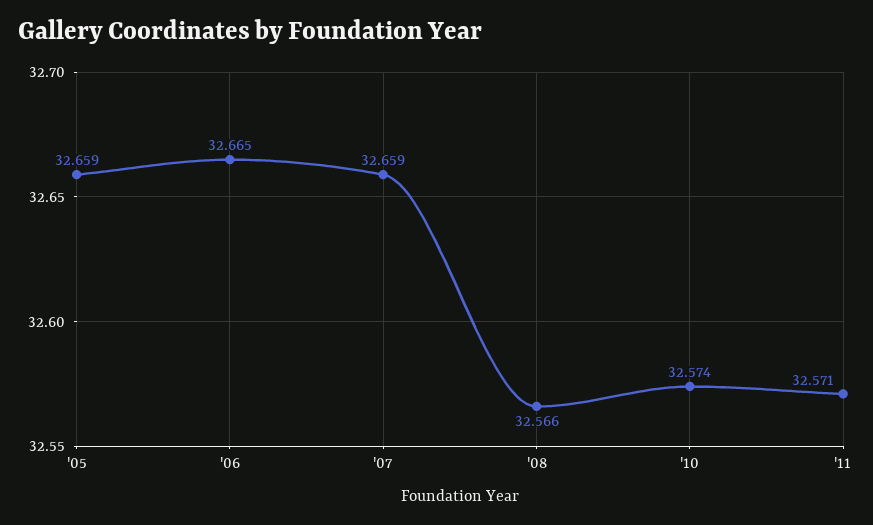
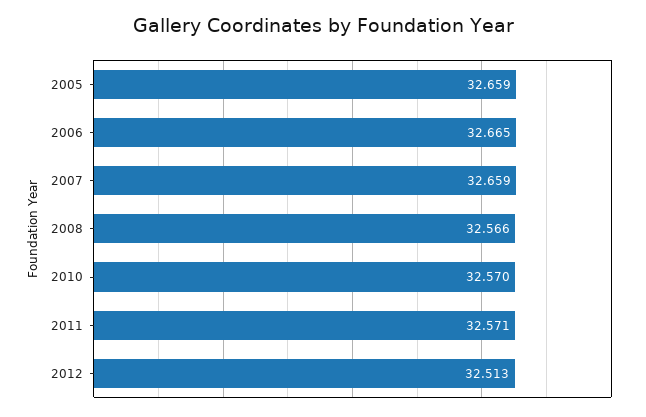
'10: 32.574 -> 32.57
2012: none -> 32.513

